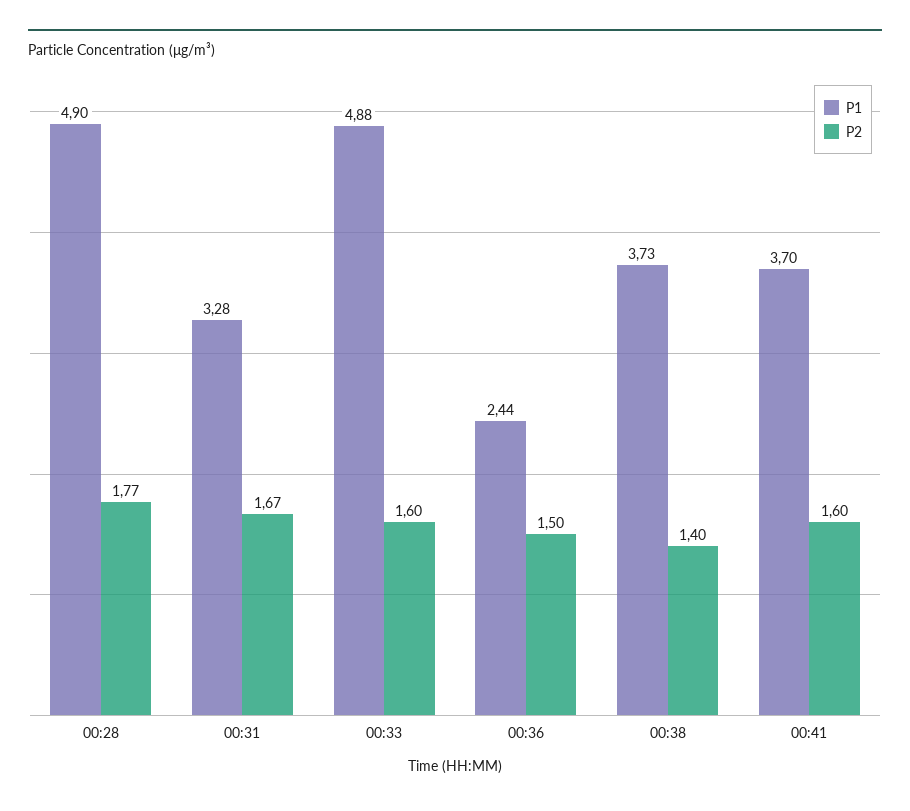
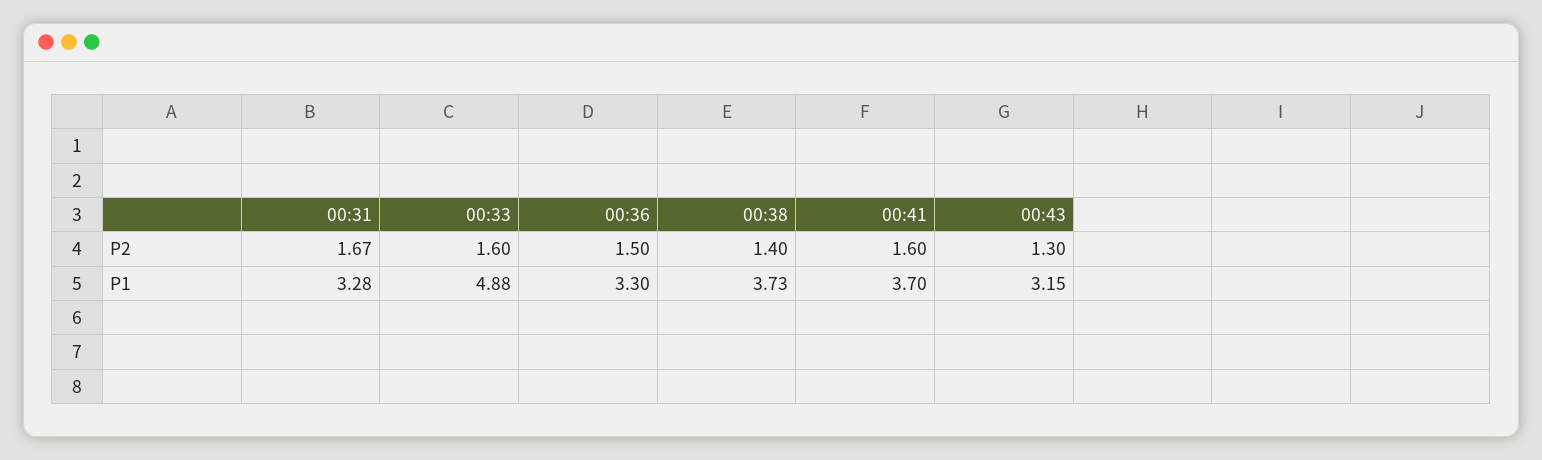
P1, 00:28: 4.9 -> none
P2, 00:28: 1.77 -> none
P1, 00:36: 2.44 -> 3.3
P2, 00:43: none -> 1.3
P1, 00:43: none -> 3.15

